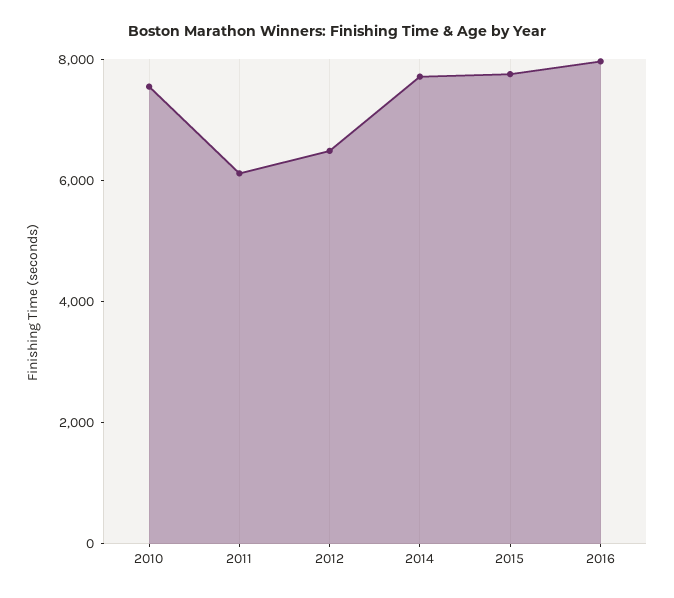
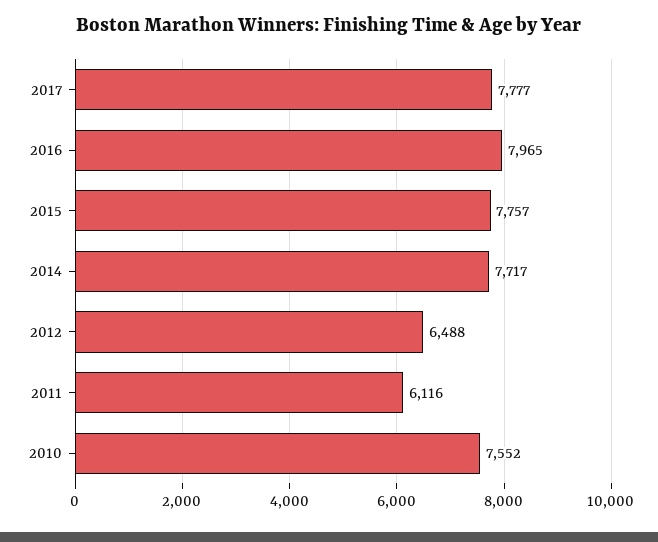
2017: none -> 7777

